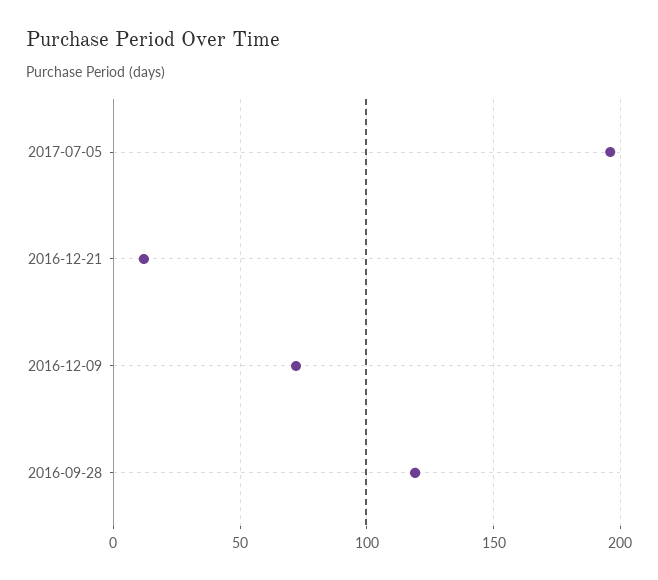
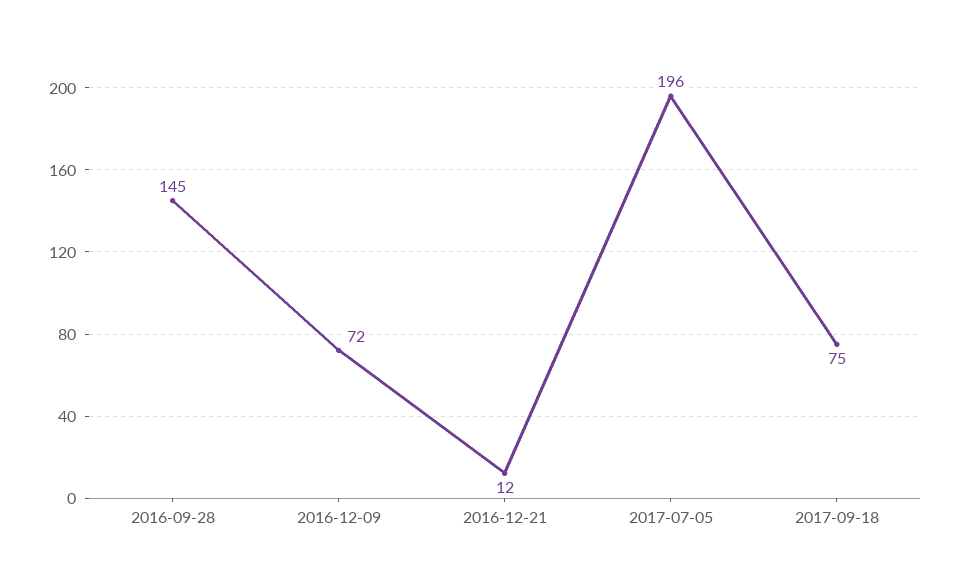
2016-09-28: 120 -> 145
2017-09-18: none -> 75

